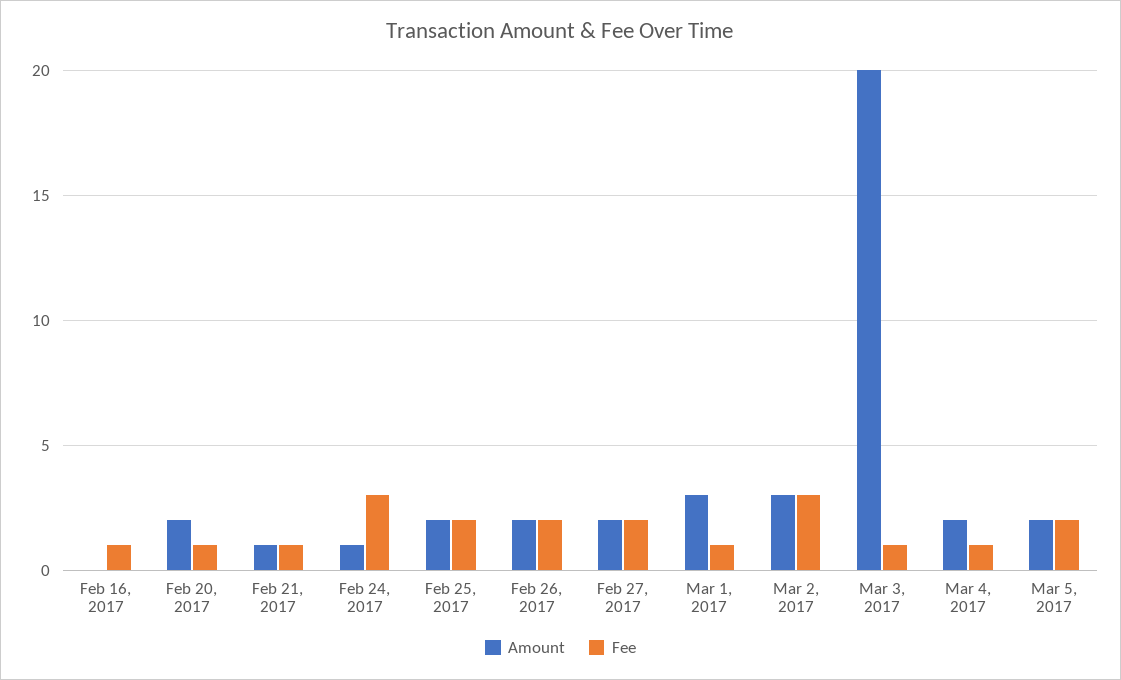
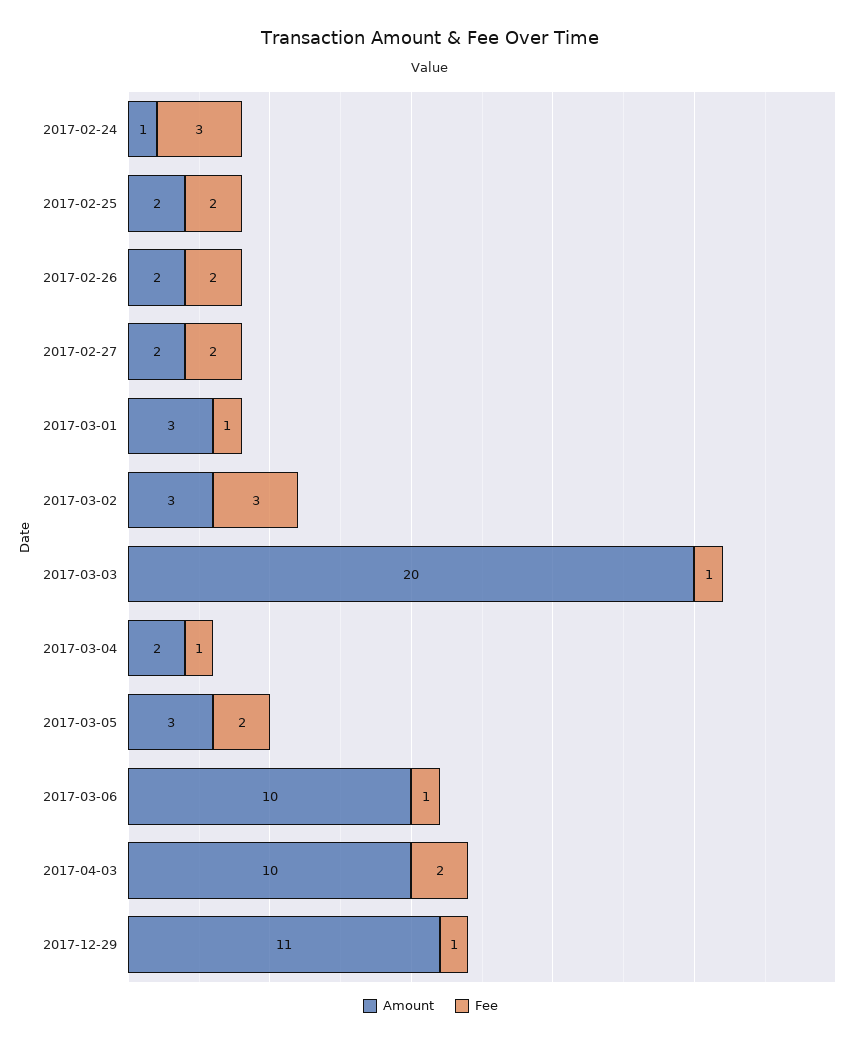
Amount, Feb 16, 2017: 0 -> none
Fee, Feb 16, 2017: 1 -> none
Amount, Feb 20, 2017: 2 -> none
Fee, Feb 20, 2017: 1 -> none
Amount, Feb 21, 2017: 1 -> none
Fee, Feb 21, 2017: 1 -> none
Amount, Mar 5, 2017: 2 -> 3
Amount, 2017-03-06: none -> 10
Fee, 2017-03-06: none -> 1
Amount, 2017-04-03: none -> 10
Fee, 2017-04-03: none -> 2
Amount, 2017-12-29: none -> 11
Fee, 2017-12-29: none -> 1

